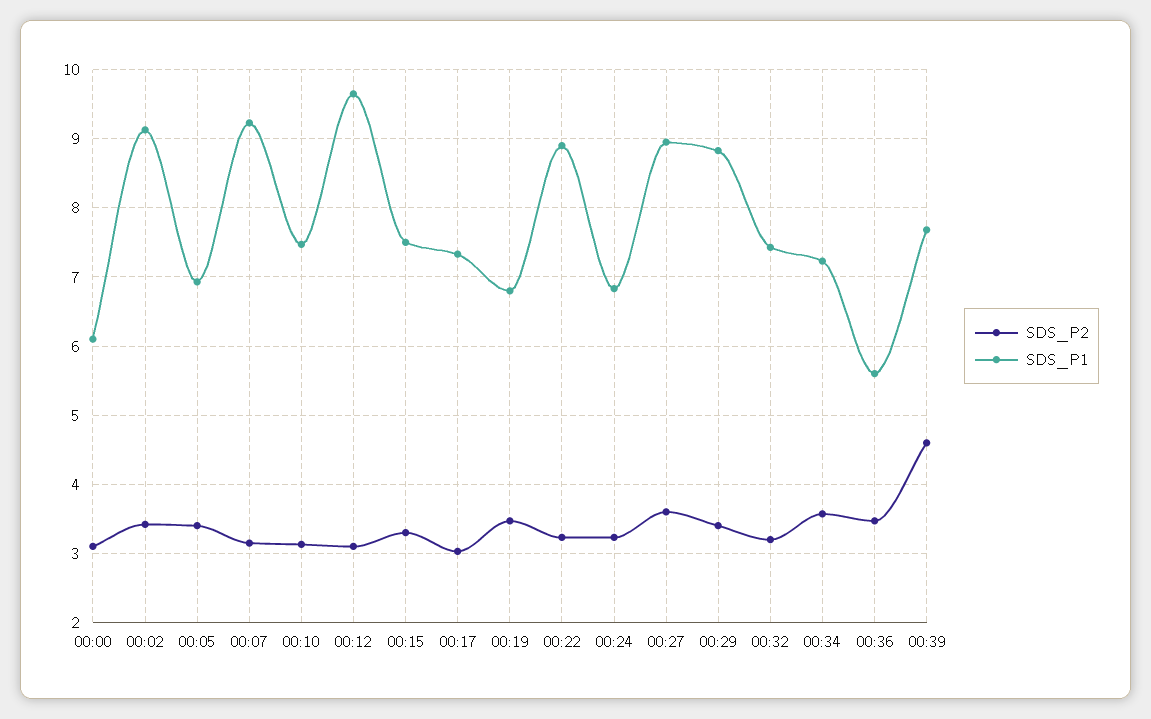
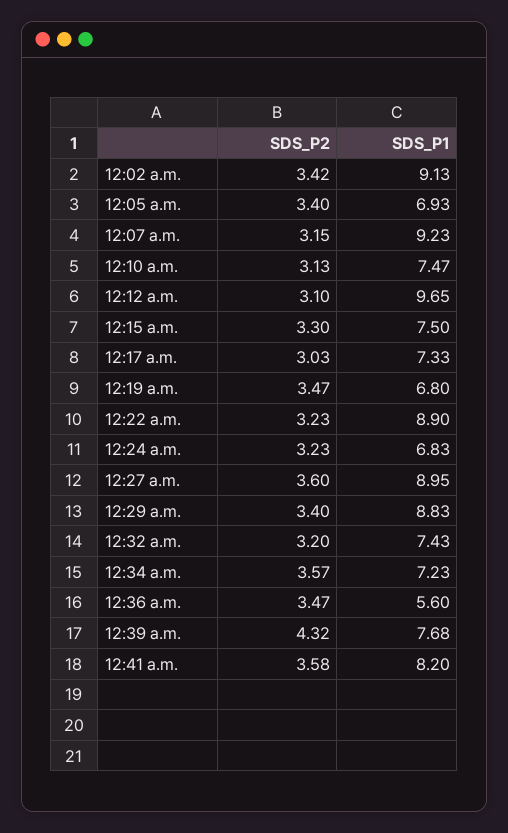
SDS_P2, 00:00: 3.1 -> none
SDS_P1, 00:00: 6.1 -> none
SDS_P2, 00:39: 4.6 -> 4.32
SDS_P2, 12:41 a.m.: none -> 3.58
SDS_P1, 12:41 a.m.: none -> 8.2

